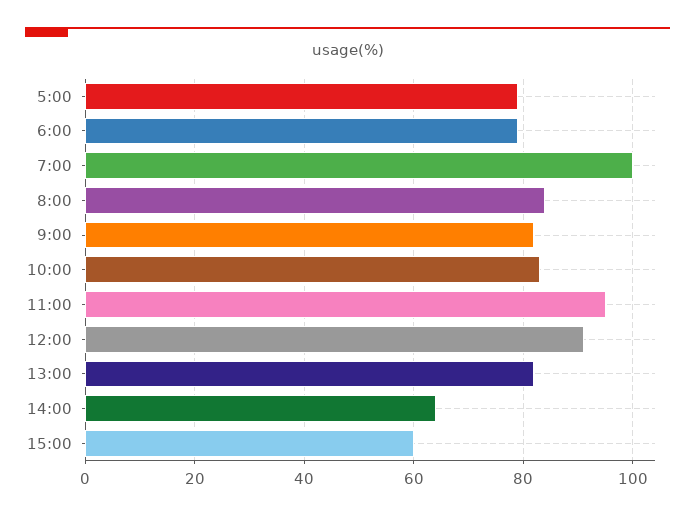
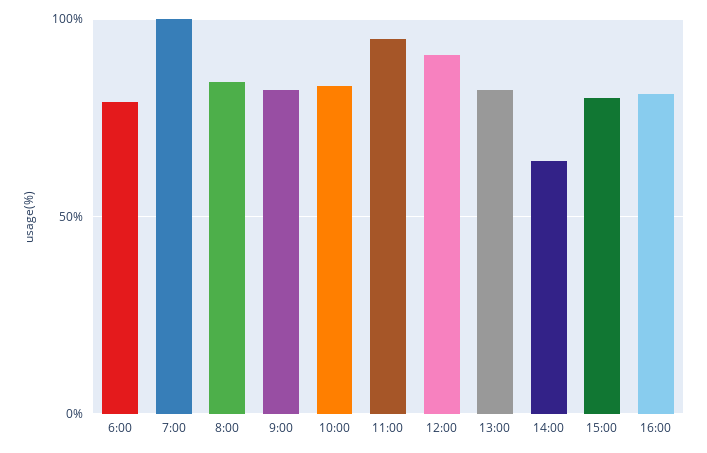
5:00: 80 -> none
15:00: 60 -> 80
16:00: none -> 80

